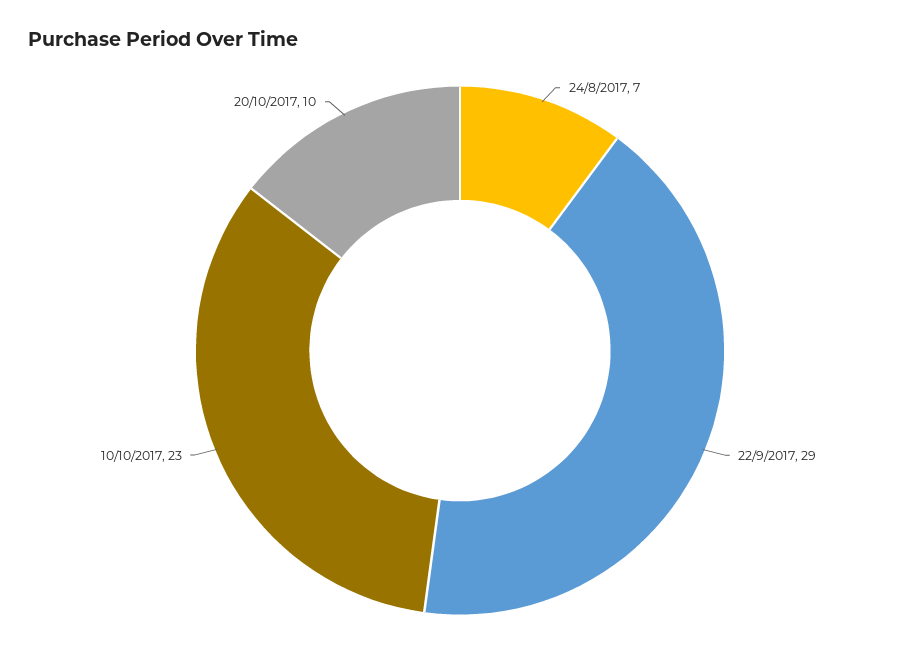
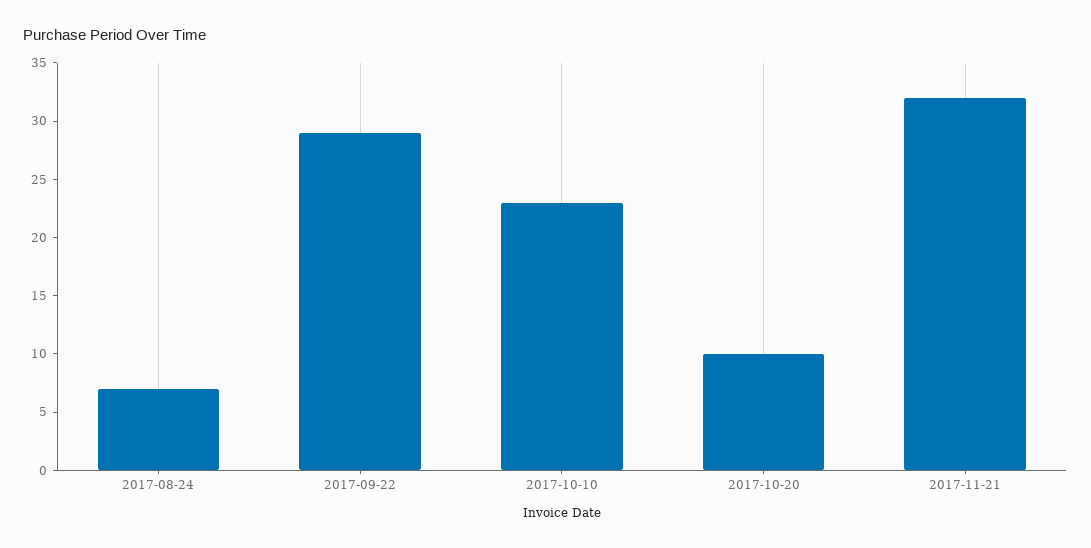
2017-11-21: none -> 32

